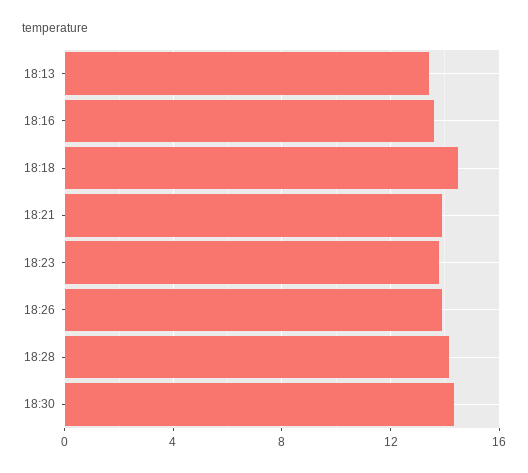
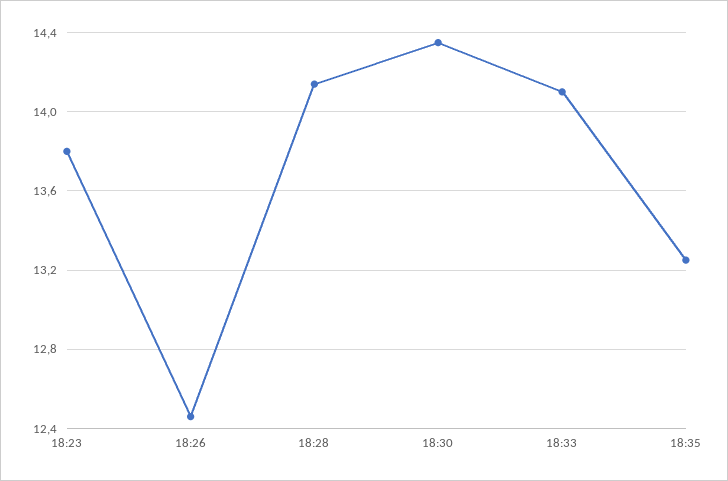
18:13: 13.5 -> none
18:16: 13.5 -> none
18:18: 14.5 -> none
18:21: 14 -> none
18:26: 14 -> 12.45
18:33: none -> 14.1
18:35: none -> 13.25

